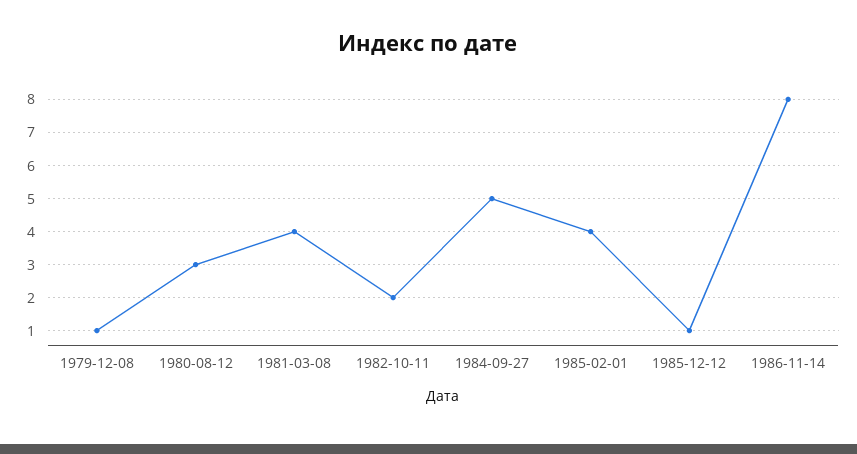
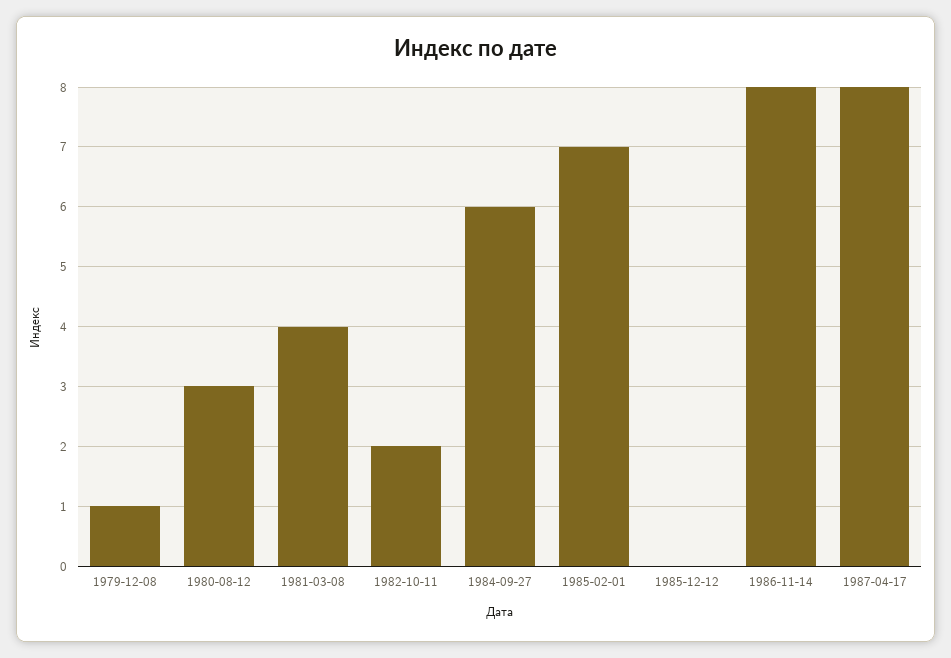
1984-09-27: 5 -> 6
1985-02-01: 4 -> 7
1985-12-12: 1 -> 0
1987-04-17: none -> 8

